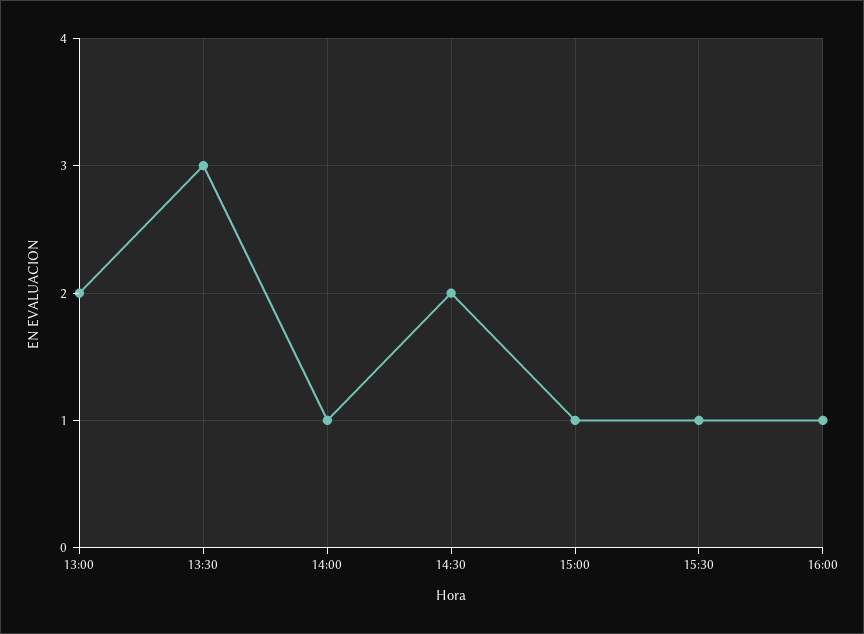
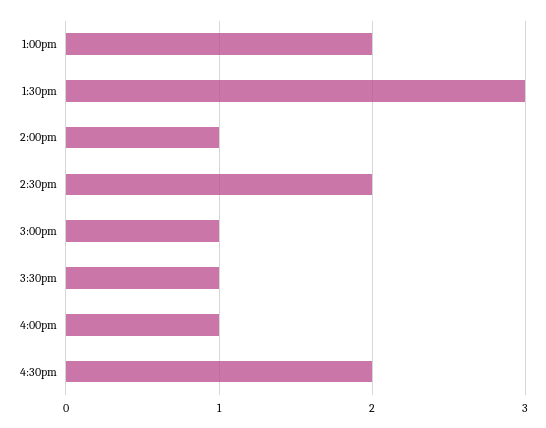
4:30pm: none -> 2

